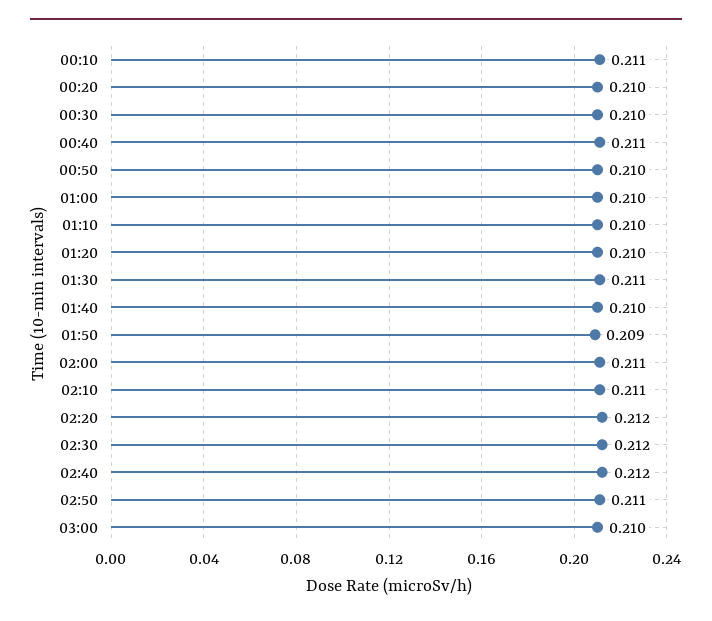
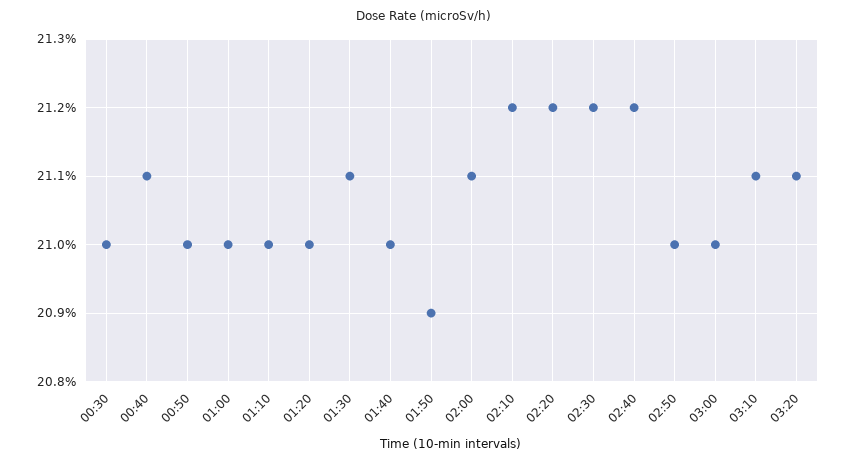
00:10: 0.211 -> none
00:20: 0.21 -> none
02:10: 0.211 -> 0.212
02:50: 0.211 -> 0.21
03:10: none -> 0.211
03:20: none -> 0.211

